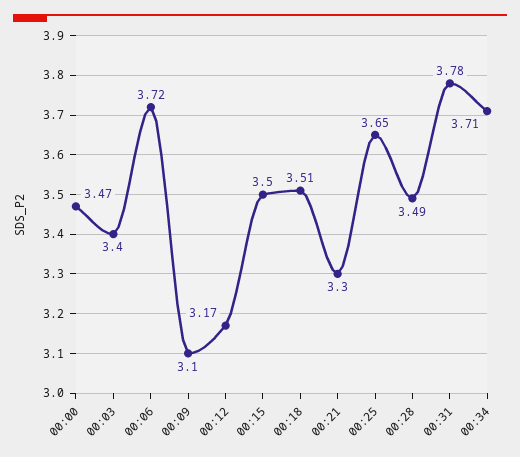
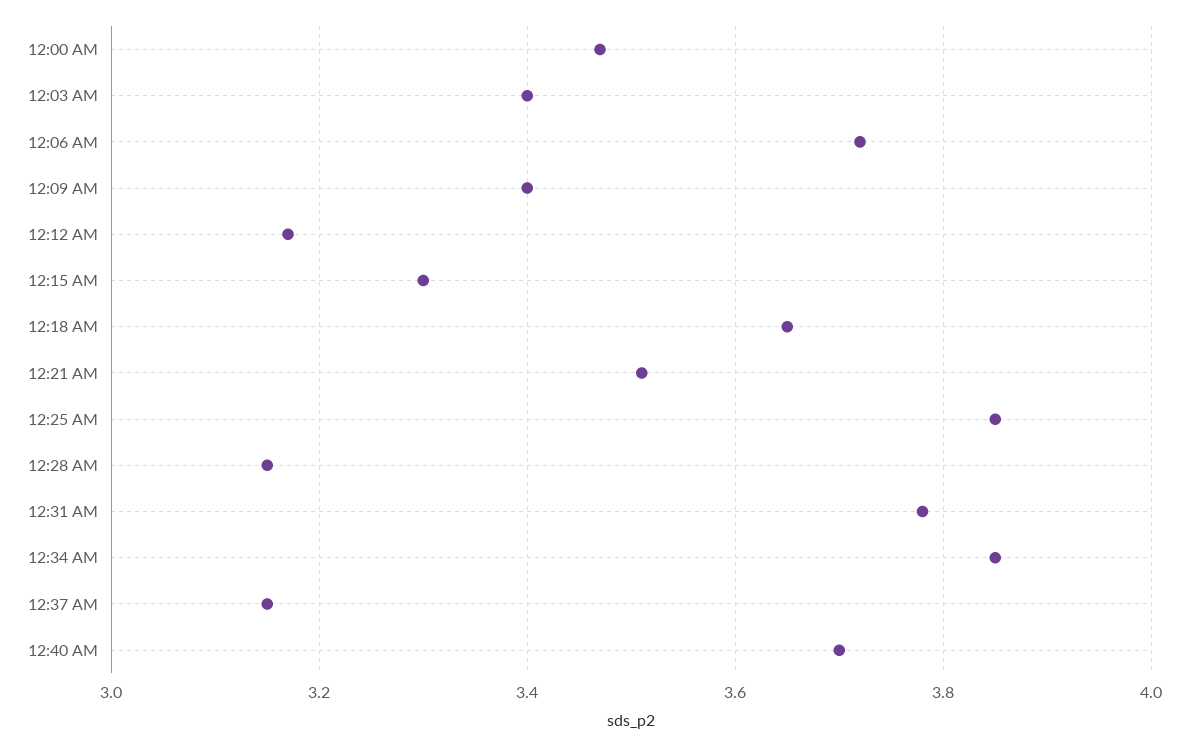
00:09: 3.1 -> 3.4
00:15: 3.5 -> 3.3
00:18: 3.51 -> 3.65
00:21: 3.3 -> 3.5
00:25: 3.65 -> 3.85
00:28: 3.49 -> 3.15
00:34: 3.71 -> 3.85
12:37 AM: none -> 3.15
12:40 AM: none -> 3.7

